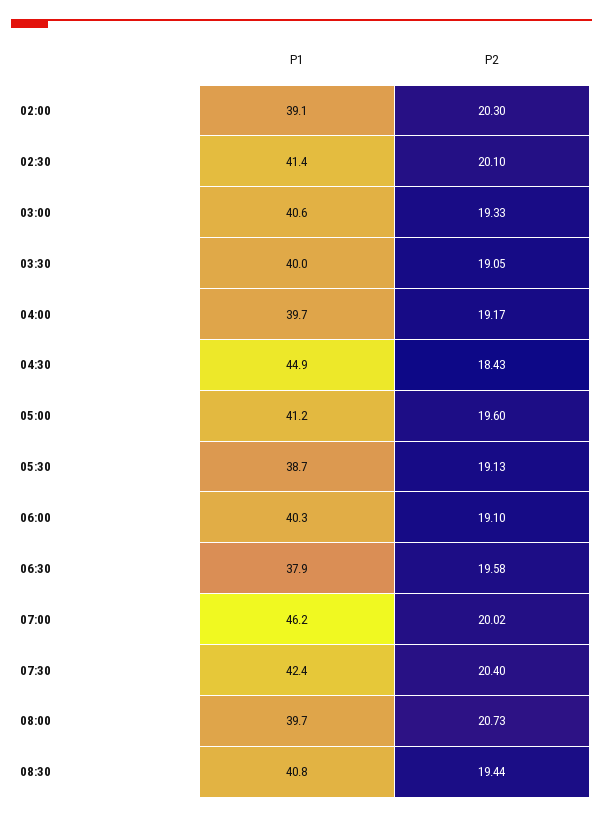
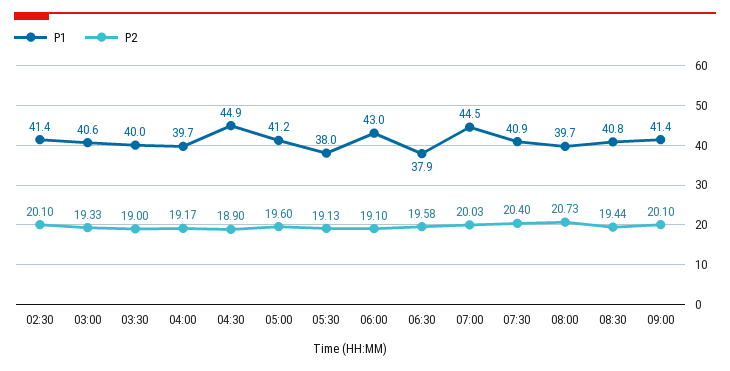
P1, 02:00: 39.1 -> none
P2, 02:00: 20.3 -> none
P2, 03:30: 19.05 -> 19
P2, 04:30: 18.43 -> 18.9
P1, 05:30: 38.7 -> 38
P1, 06:00: 40.3 -> 43
P1, 07:00: 46.2 -> 44.5
P2, 07:00: 20.02 -> 20.03
P1, 07:30: 42.4 -> 40.9
P1, 09:00: none -> 41.4
P2, 09:00: none -> 20.1

